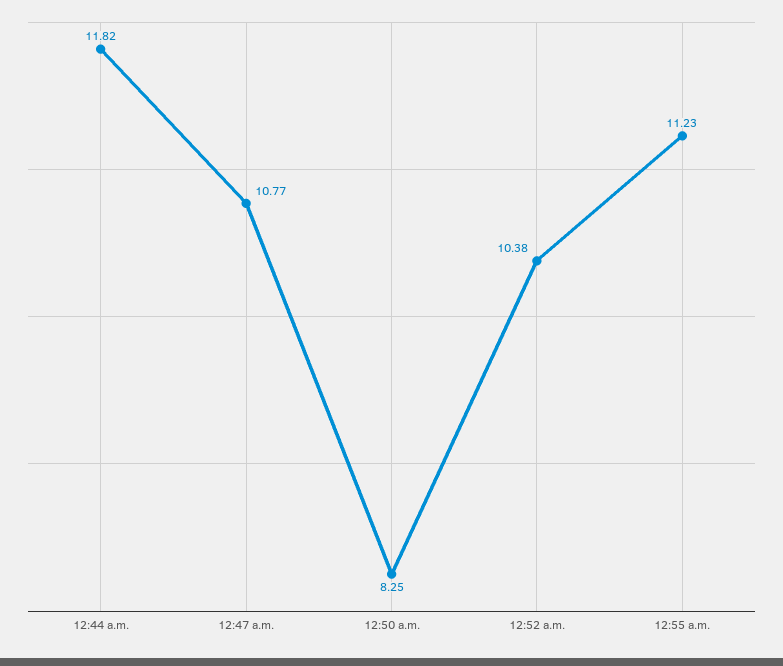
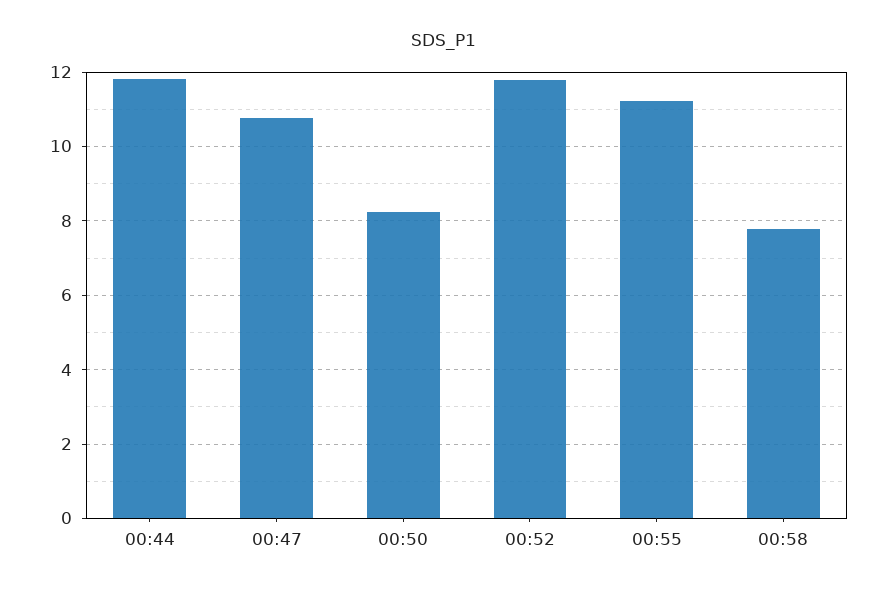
12:52 a.m.: 10.38 -> 11.8
00:58: none -> 7.8

